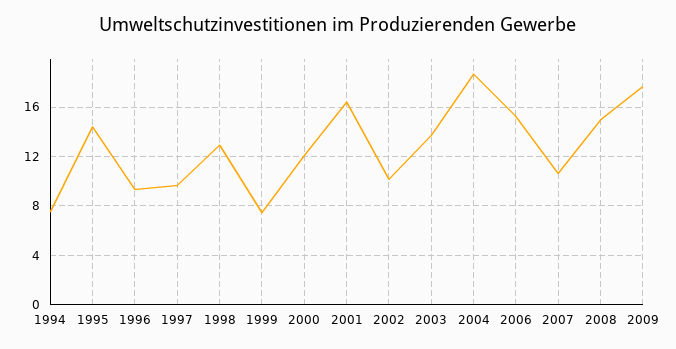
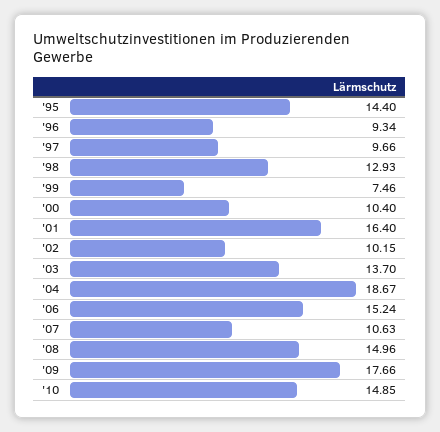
1994: 7.5 -> none
2000: 12 -> 10.4
'10: none -> 14.85

